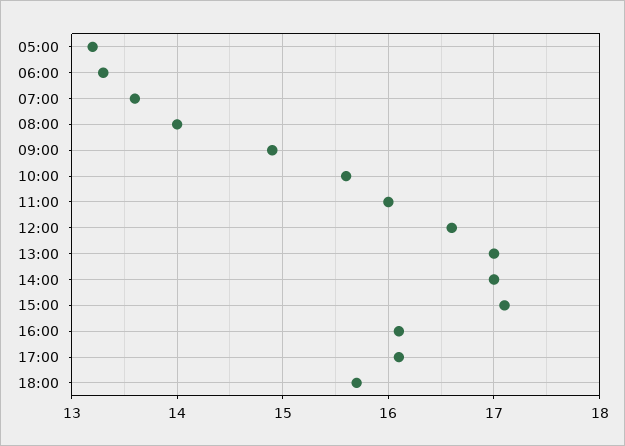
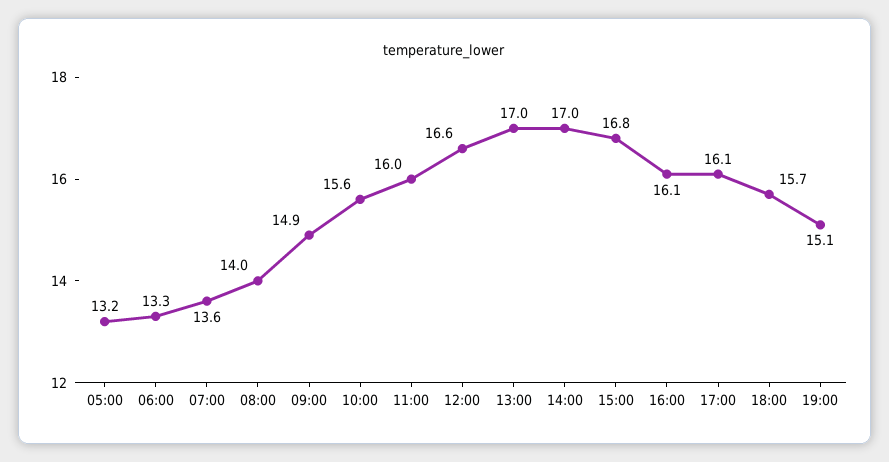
15:00: 17.1 -> 16.8
19:00: none -> 15.1

